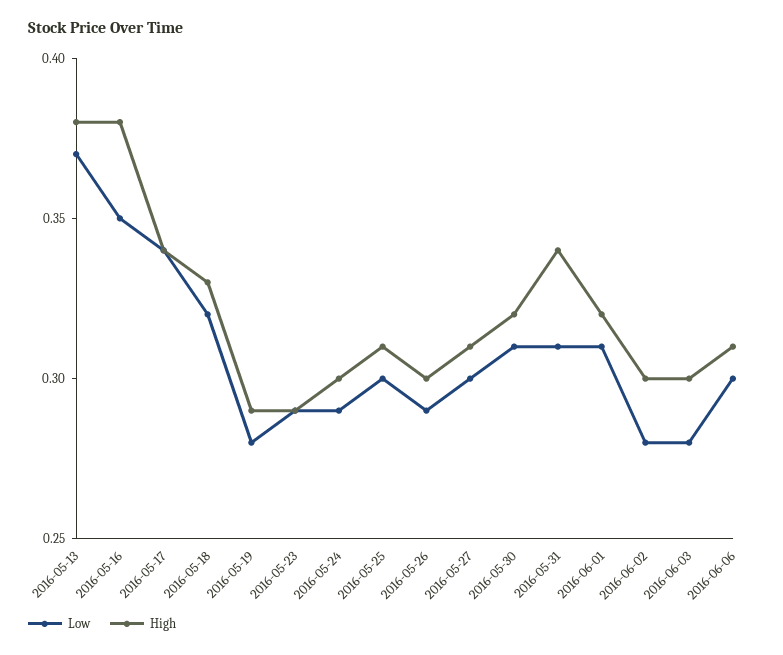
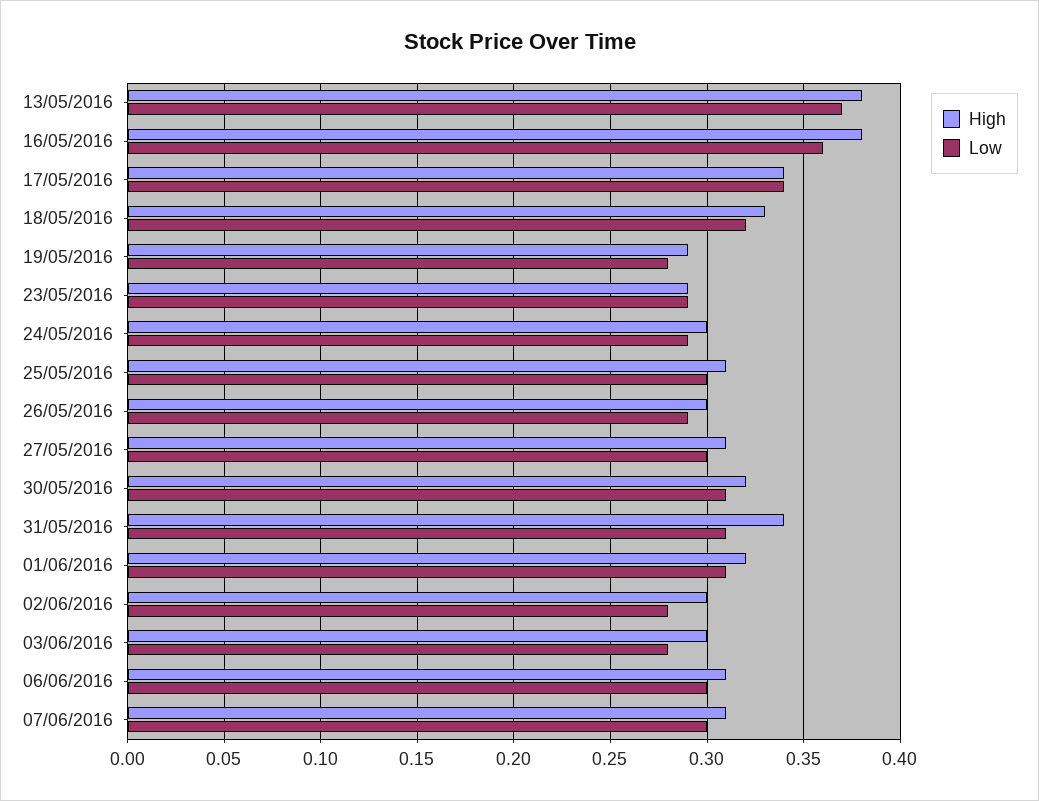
Low, 2016-05-16: 0.35 -> 0.36
High, 07/06/2016: none -> 0.31
Low, 07/06/2016: none -> 0.3

